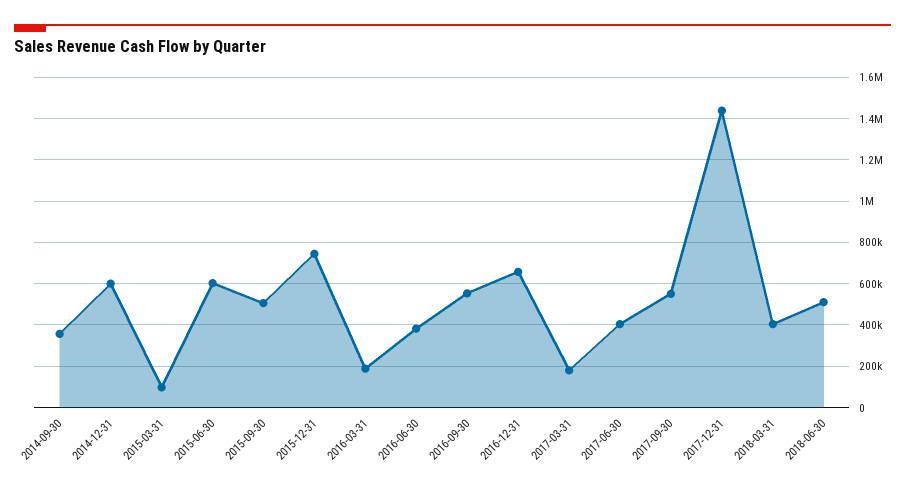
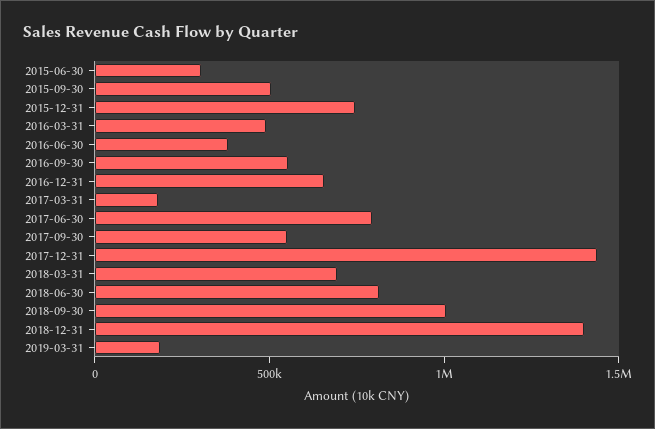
2014-09-30: 350000 -> none
2014-12-31: 600000 -> none
2015-03-31: 100000 -> none
2015-06-30: 600000 -> 300000
2016-03-31: 200000 -> 500000
2017-06-30: 400000 -> 800000
2018-03-31: 400000 -> 700000
2018-06-30: 500000 -> 800000
2018-09-30: none -> 1000000
2018-12-31: none -> 1400000
2019-03-31: none -> 200000

